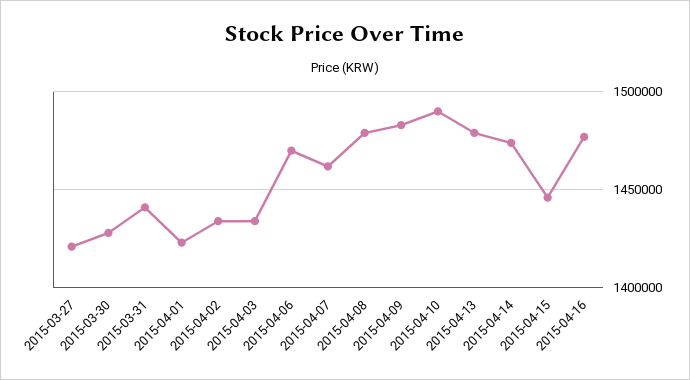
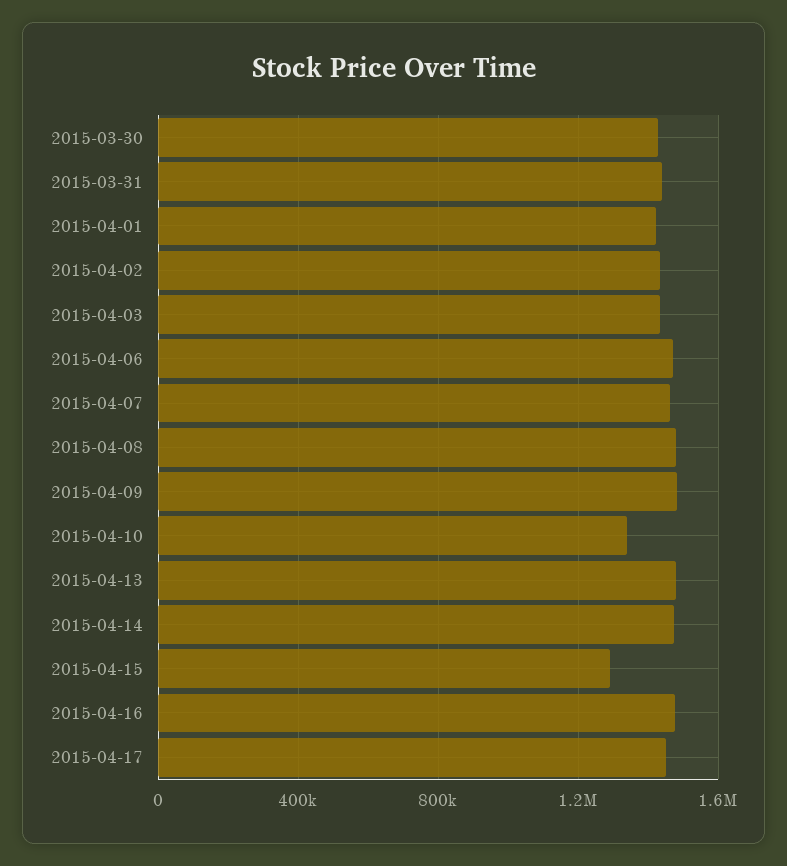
2015-03-27: 1420000 -> none
2015-04-10: 1490000 -> 1350000
2015-04-15: 1445000 -> 1300000
2015-04-17: none -> 1450000

